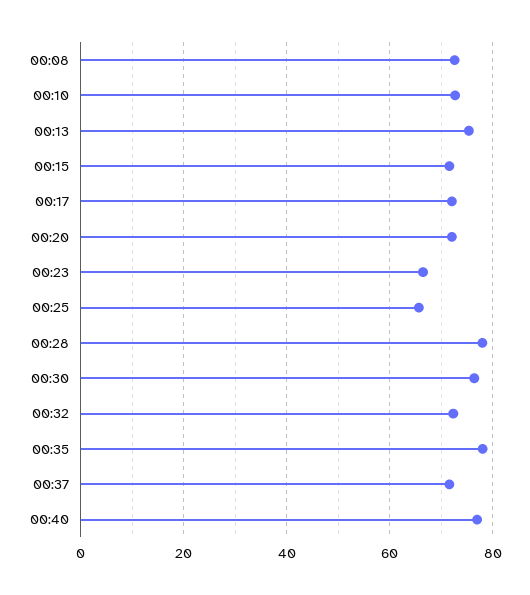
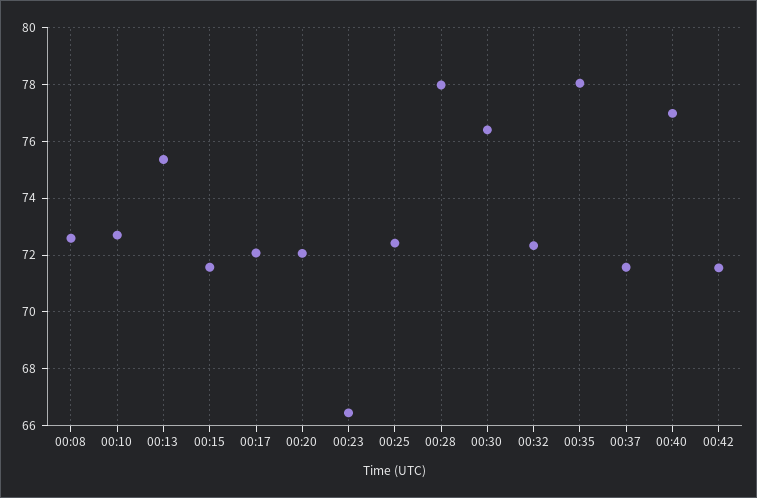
00:25: 66 -> 72.5
00:42: none -> 71.5

